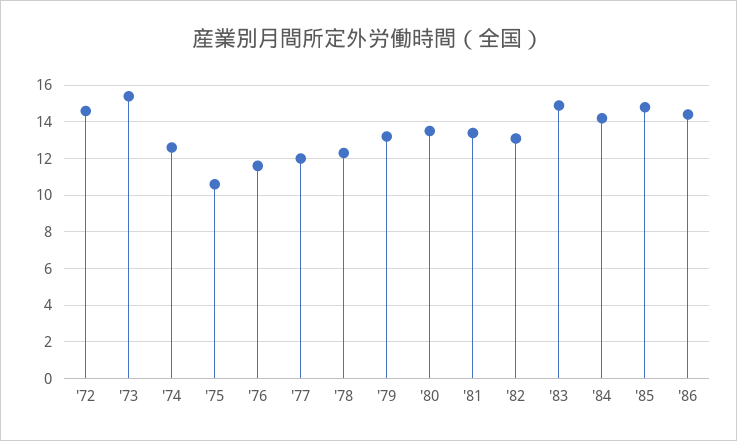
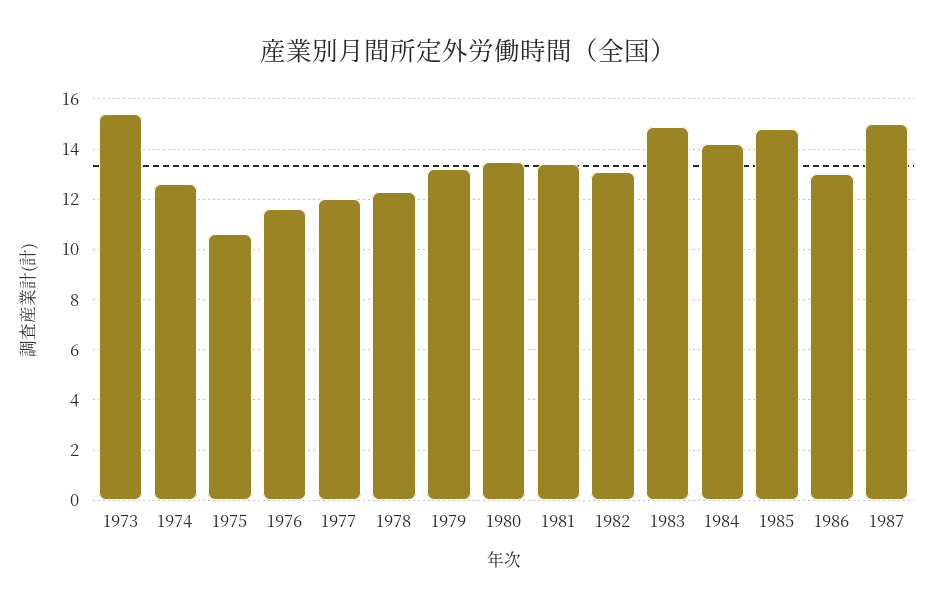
'72: 14.5 -> none
'86: 14.5 -> 13
1987: none -> 15

